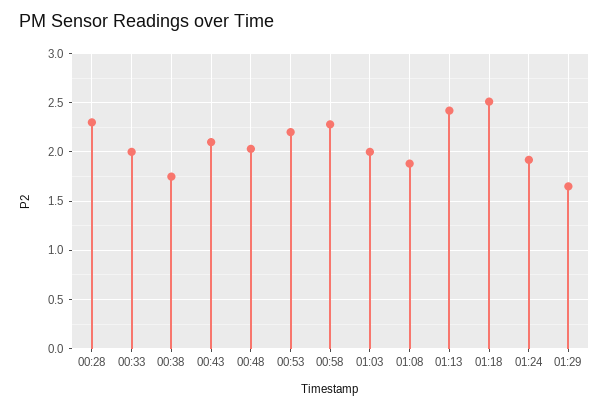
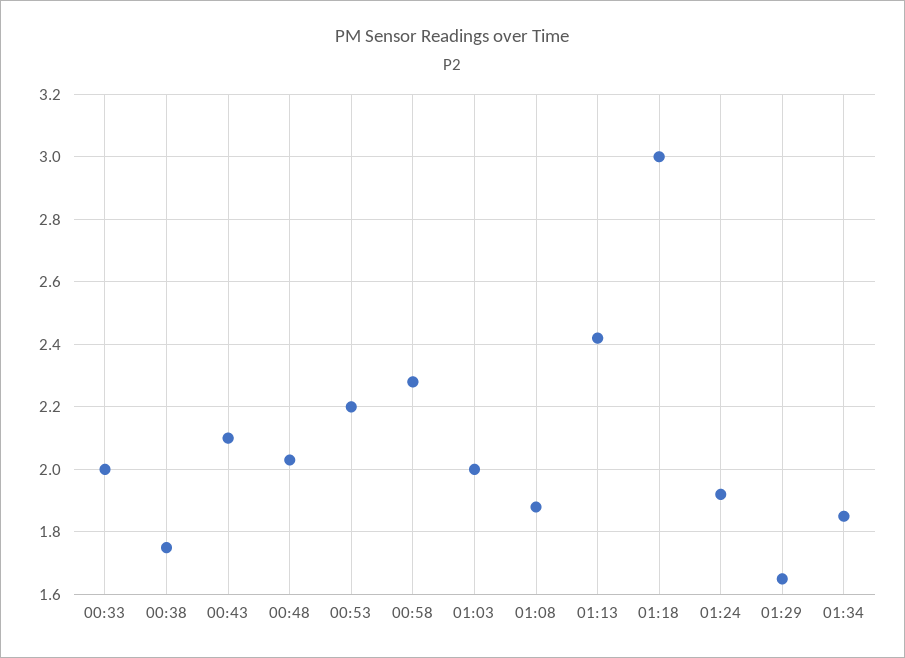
00:28: 2.3 -> none
01:18: 2.5 -> 3
01:34: none -> 1.85

